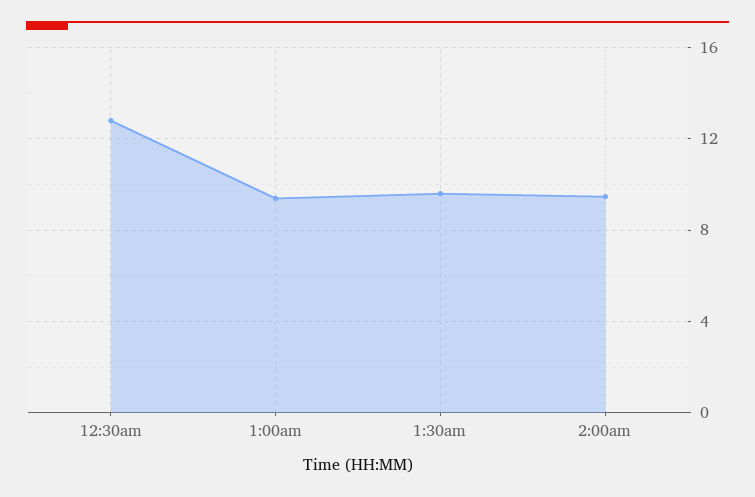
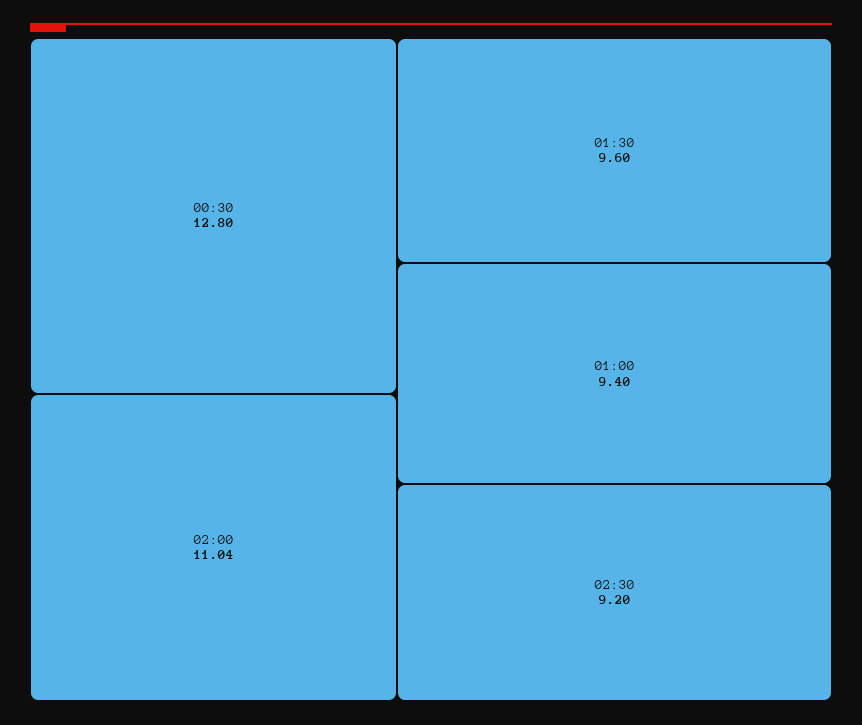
2:00am: 9.5 -> 11.04
02:30: none -> 9.2

